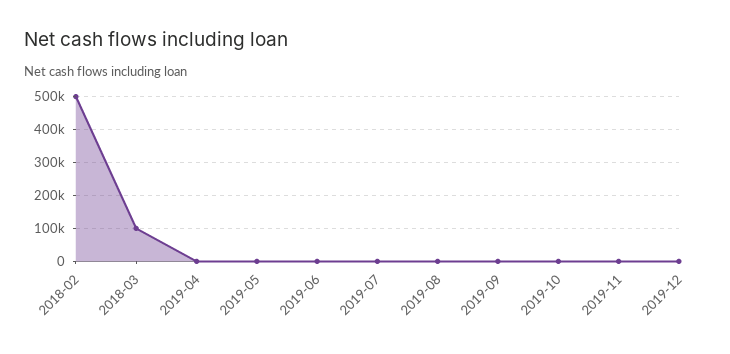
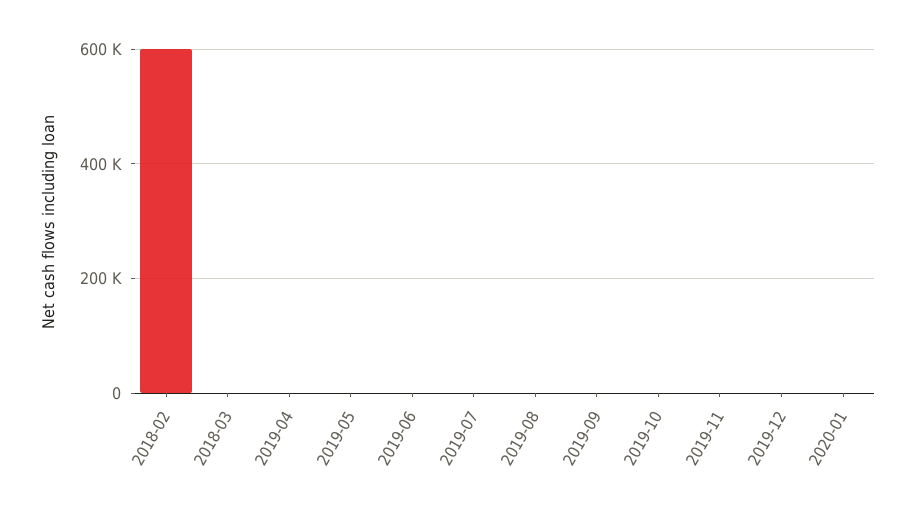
2018-02: 500000 -> 600000
2018-03: 100000 -> 0
2020-01: none -> 0

